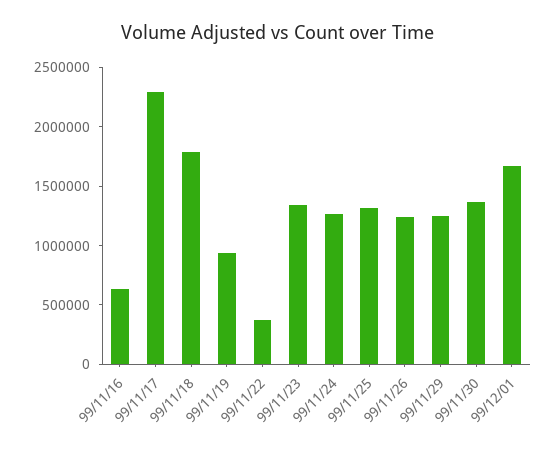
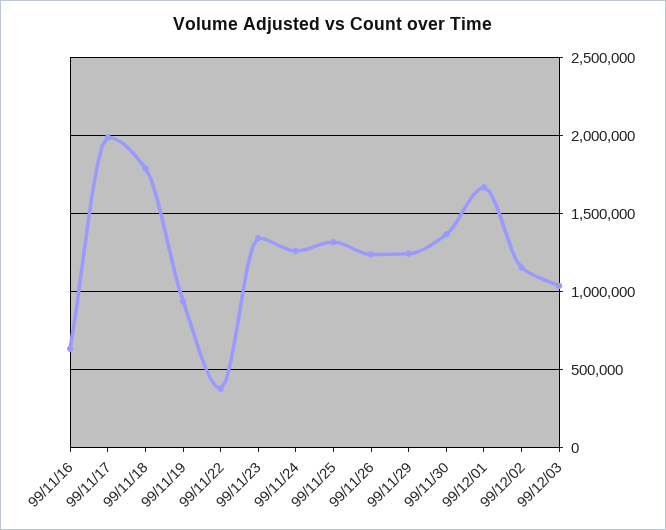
99/11/17: 2300000 -> 2000000
99/12/02: none -> 1150000
99/12/03: none -> 1050000

